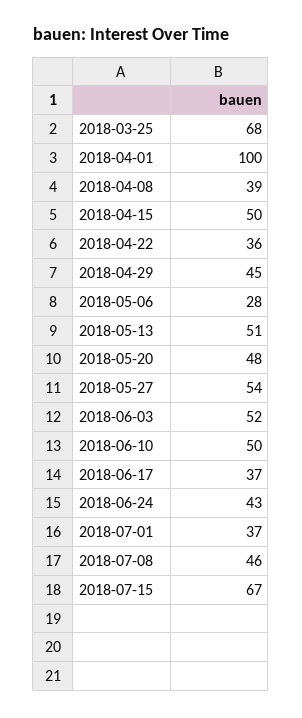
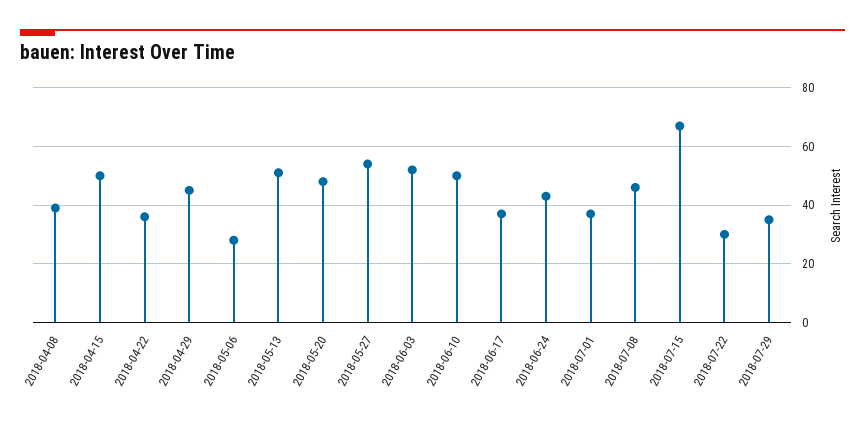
2018-03-25: 68 -> none
2018-04-01: 100 -> none
2018-07-22: none -> 30
2018-07-29: none -> 35

